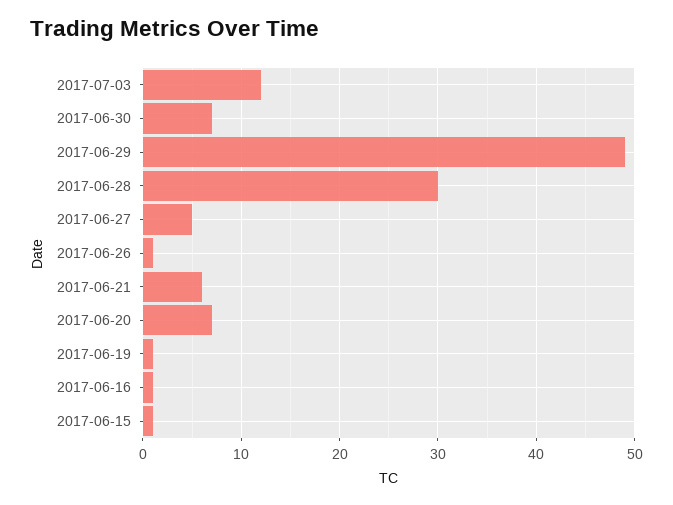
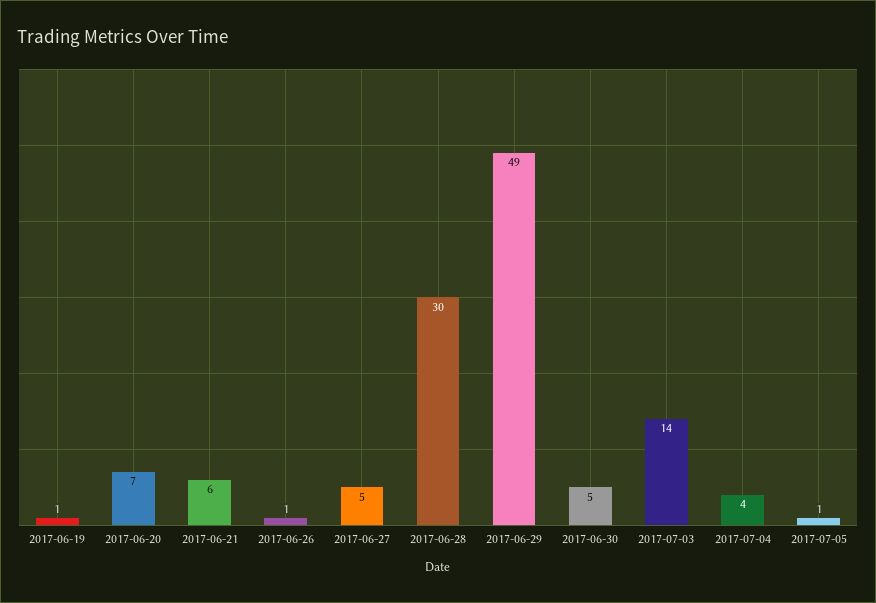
2017-07-03: 12 -> 14
2017-06-30: 7 -> 5
2017-06-16: 1 -> none
2017-06-15: 1 -> none
2017-07-04: none -> 4
2017-07-05: none -> 1

